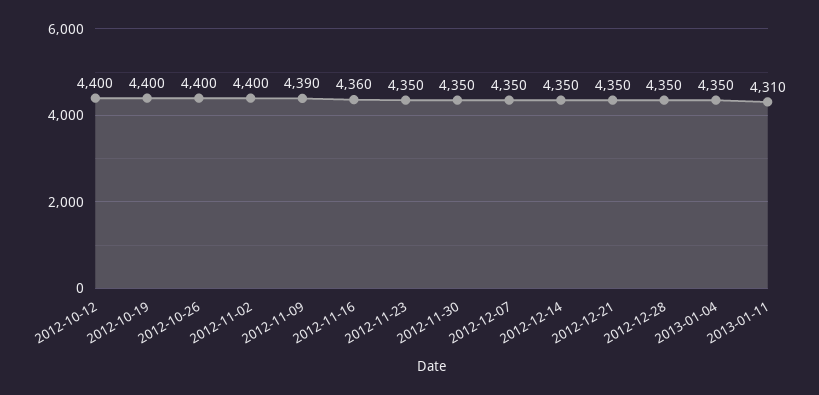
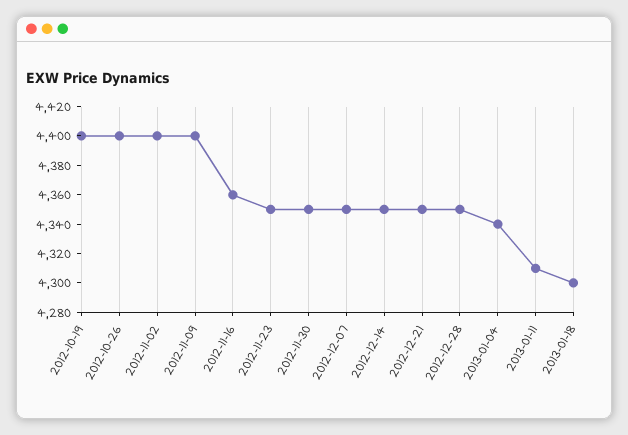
2012-10-12: 4400 -> none
2012-11-09: 4390 -> 4400
2013-01-04: 4350 -> 4340
2013-01-18: none -> 4300

